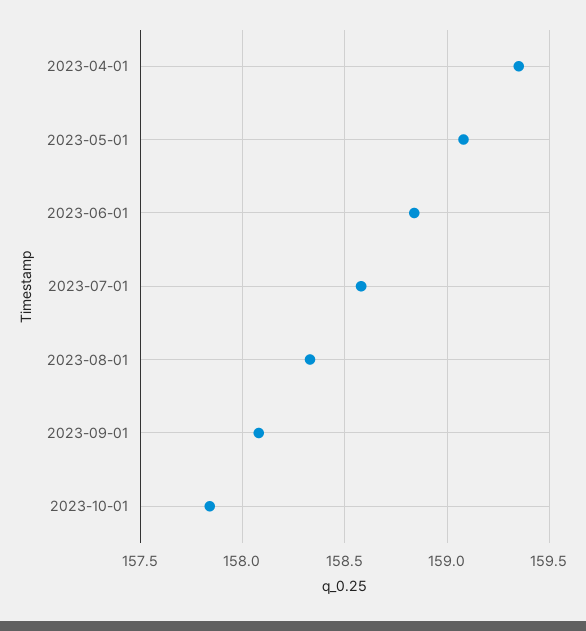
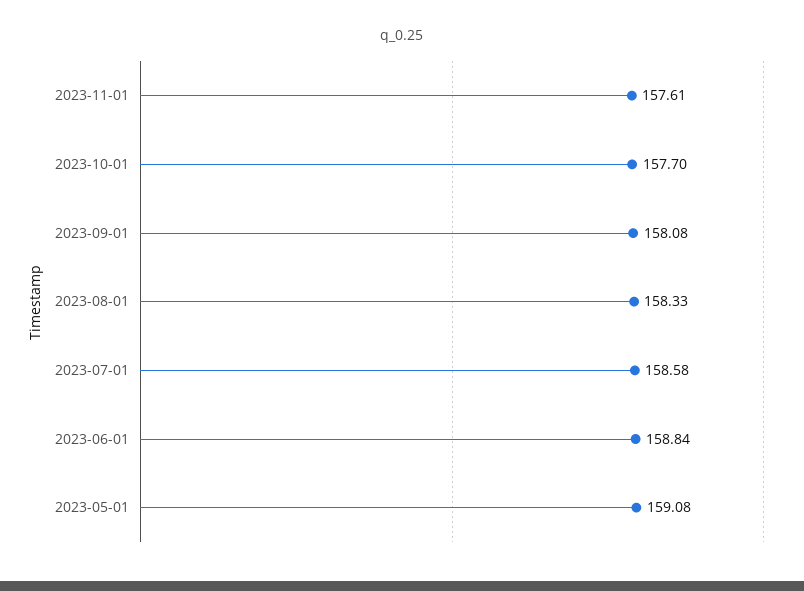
2023-04-01: 159.35 -> none
2023-10-01: 157.85 -> 157.7
2023-11-01: none -> 157.61

